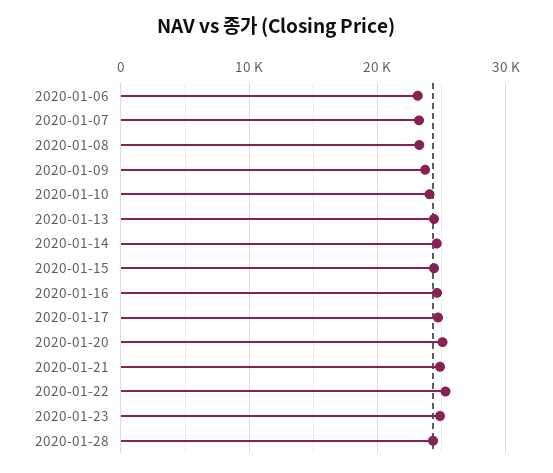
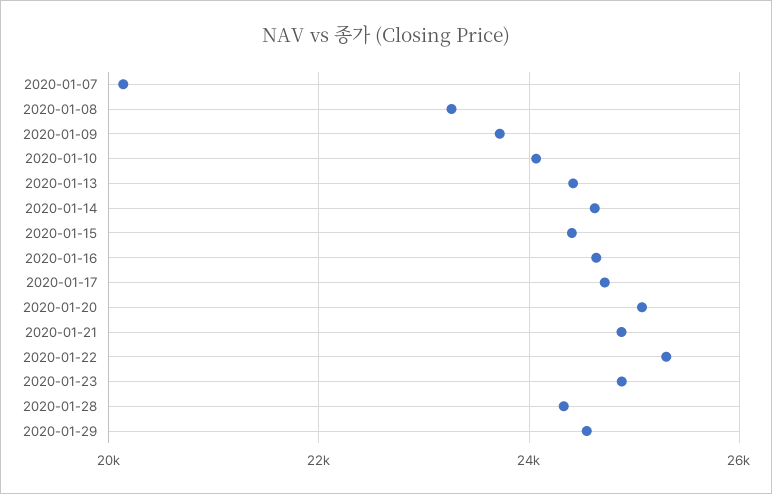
2020-01-06: 23000 -> none
2020-01-07: 23000 -> 20200
2020-01-29: none -> 24600

